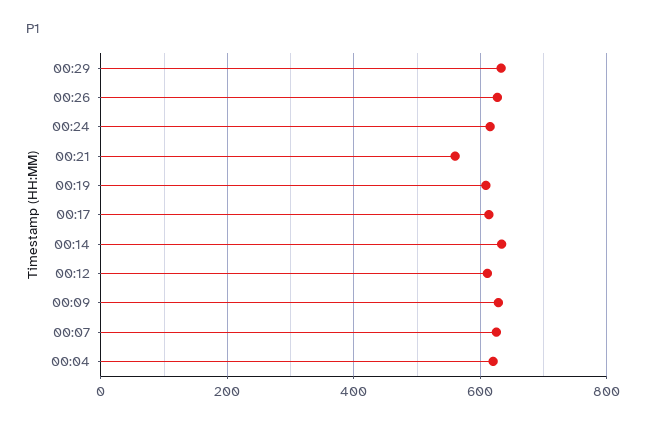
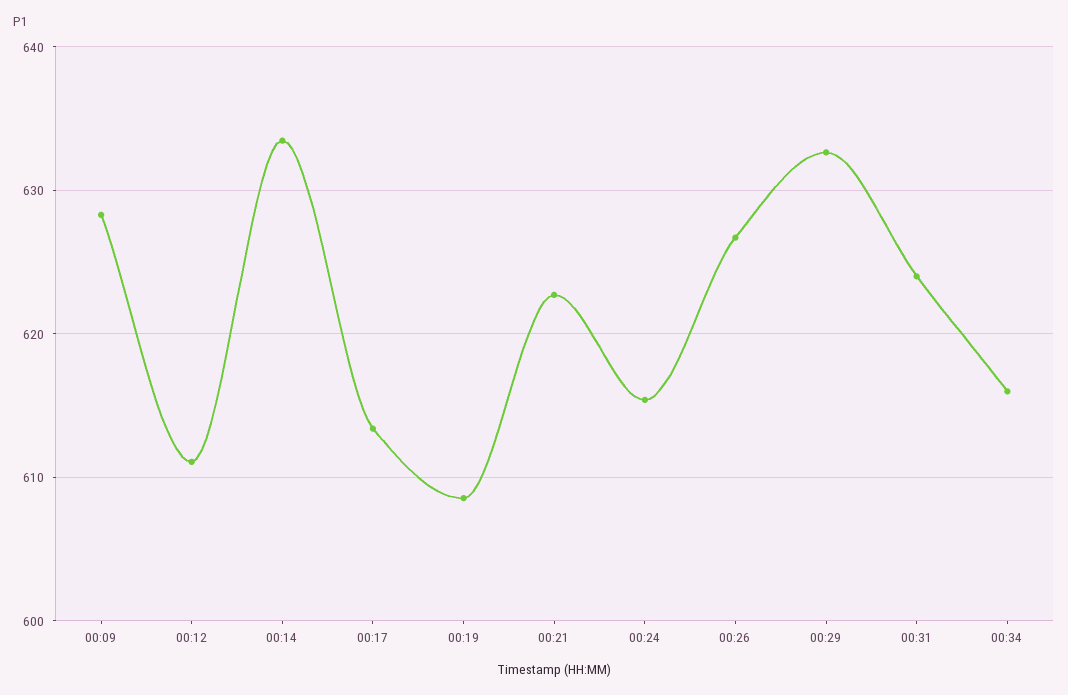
00:21: 560 -> 623
00:07: 620 -> none
00:04: 620 -> none
00:31: none -> 624
00:34: none -> 616

